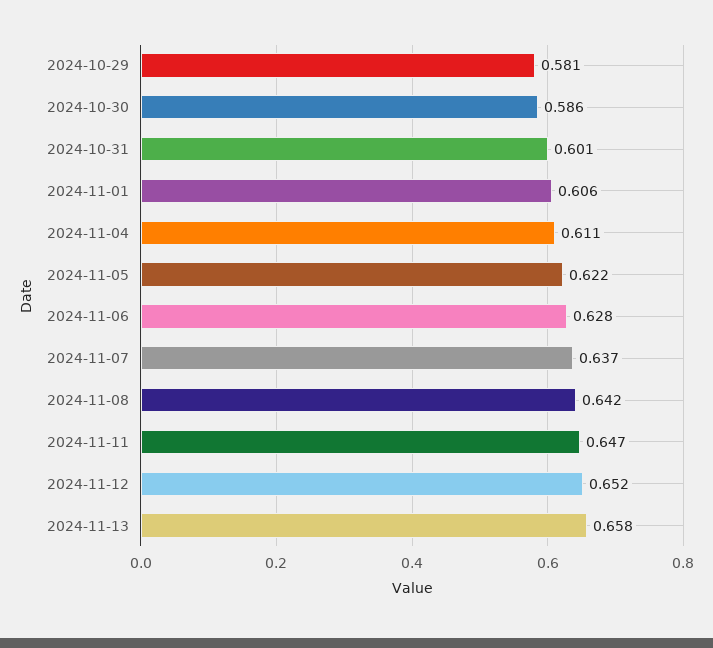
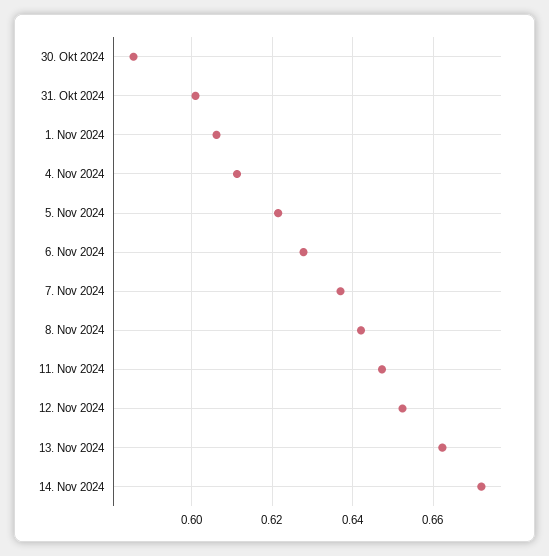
2024-10-29: 0.581 -> none
2024-11-13: 0.658 -> 0.662
14. Nov 2024: none -> 0.672

